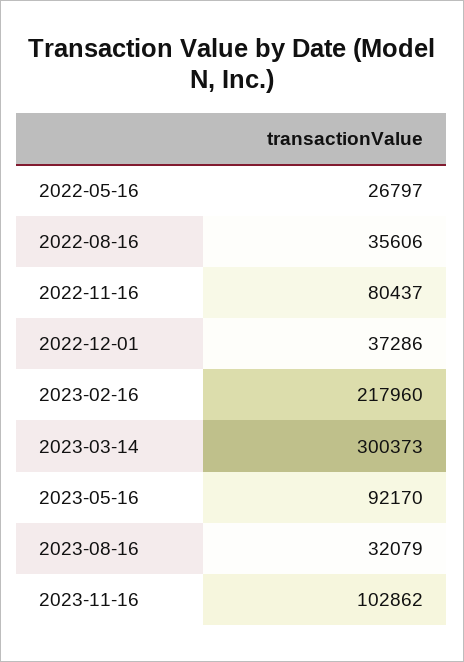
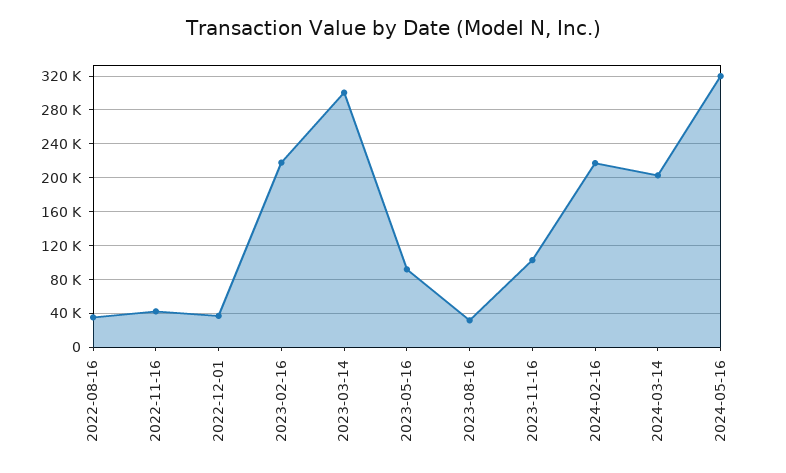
2022-05-16: 26797 -> none
2022-11-16: 80437 -> 40000
2024-02-16: none -> 220000
2024-03-14: none -> 200000
2024-05-16: none -> 320000

